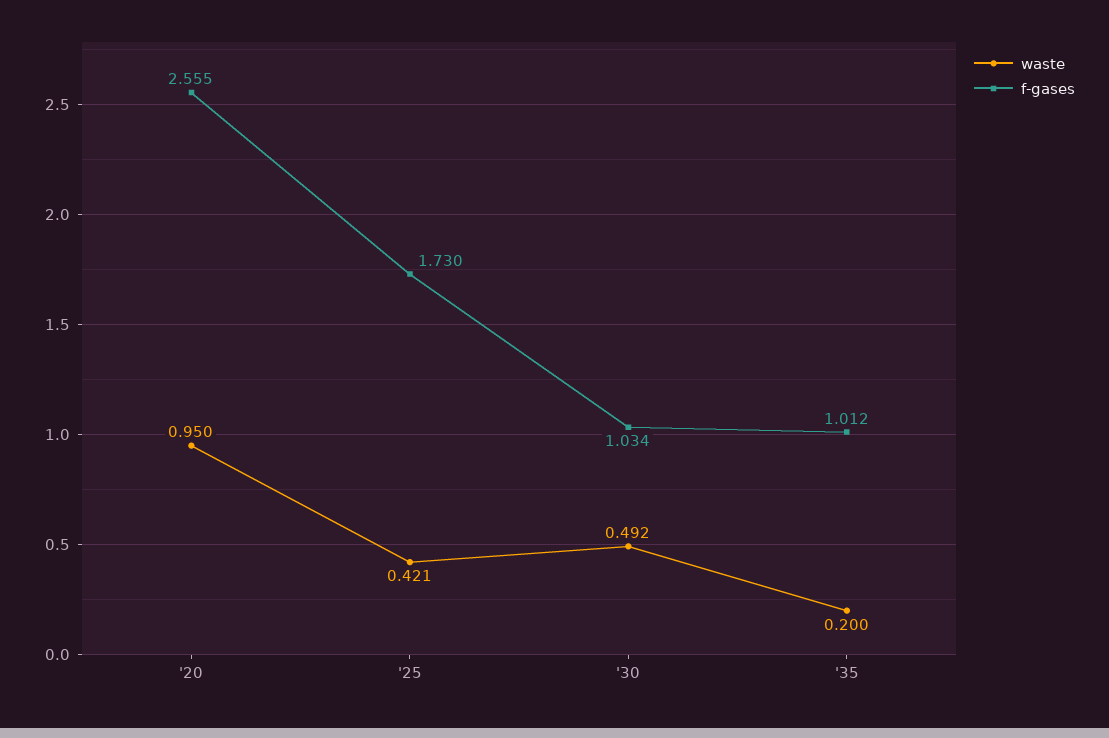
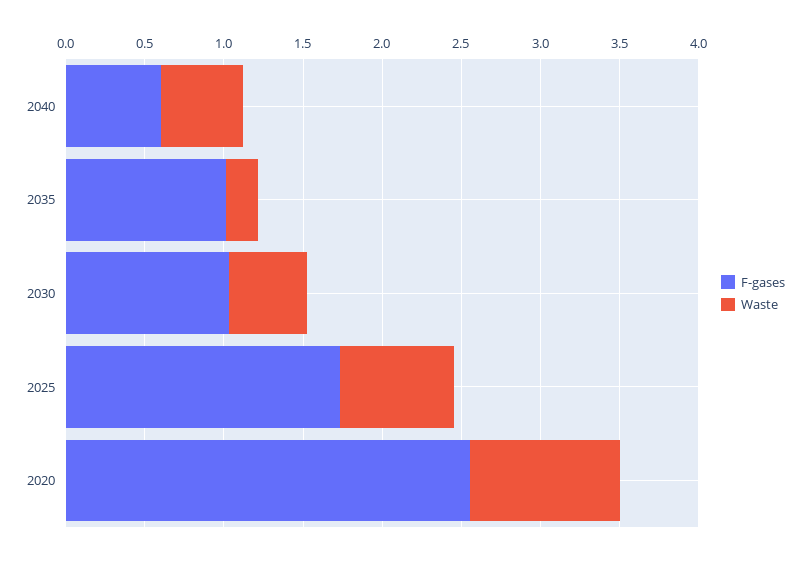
waste, '25: 0.421 -> 0.7
f-gases, 2040: none -> 0.6
waste, 2040: none -> 0.5

